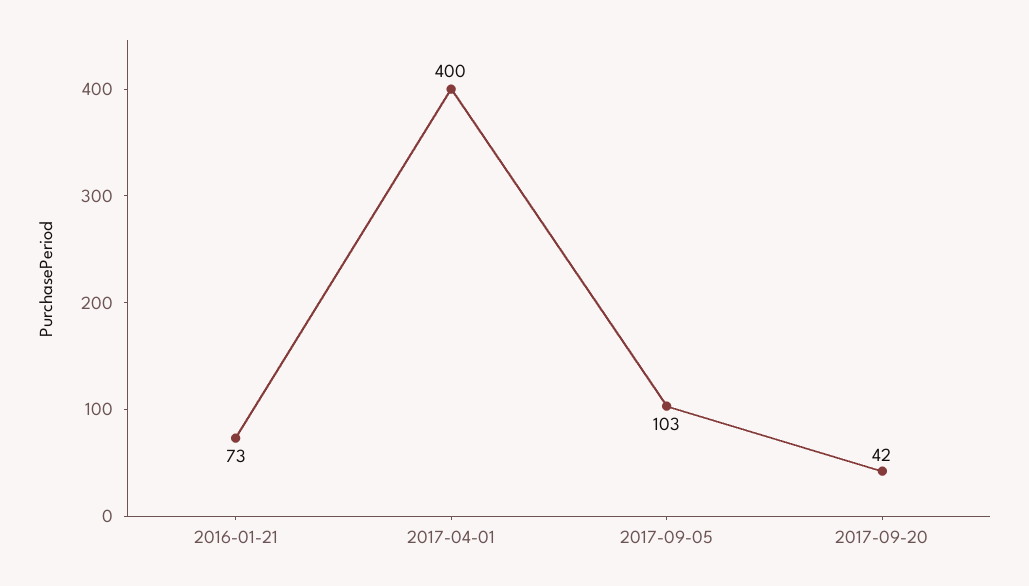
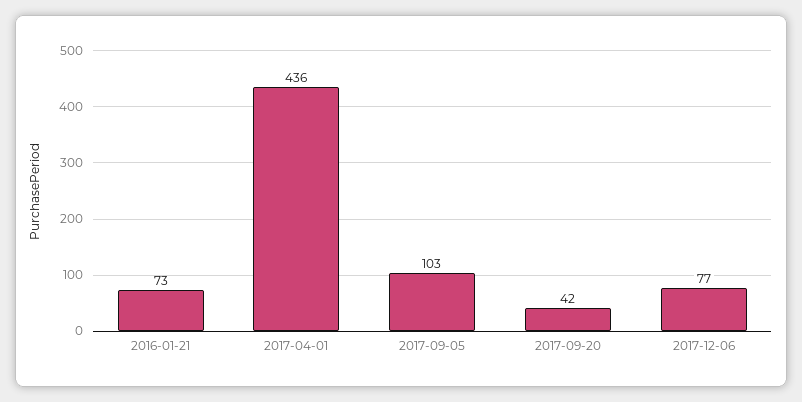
2017-04-01: 400 -> 436
2017-12-06: none -> 77

